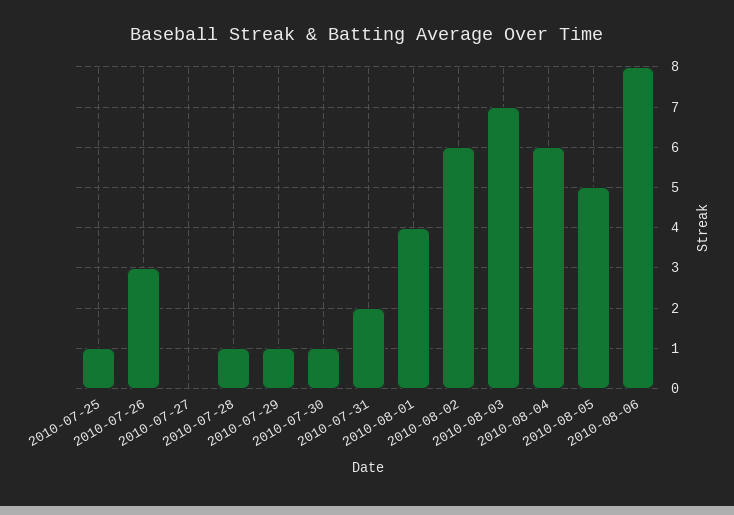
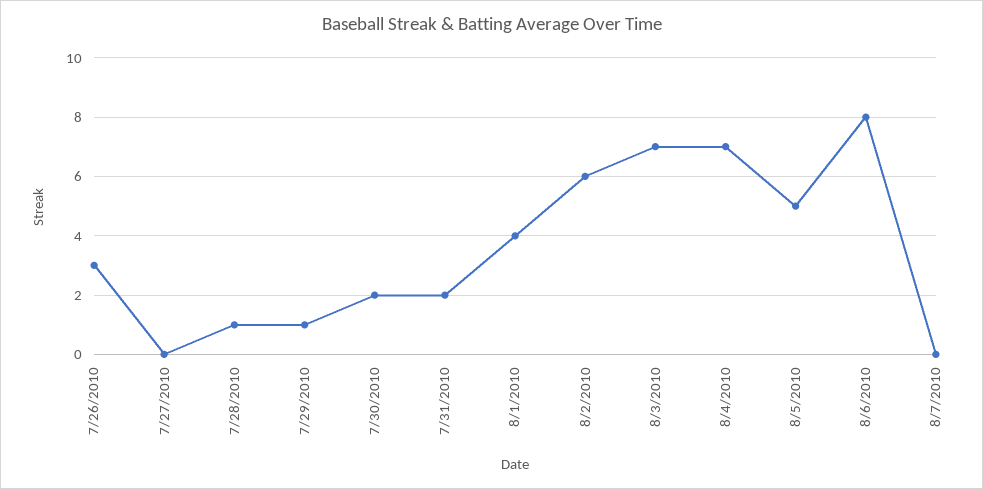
2010-07-25: 1 -> none
2010-07-30: 1 -> 2
2010-08-04: 6 -> 7
8/7/2010: none -> 0

